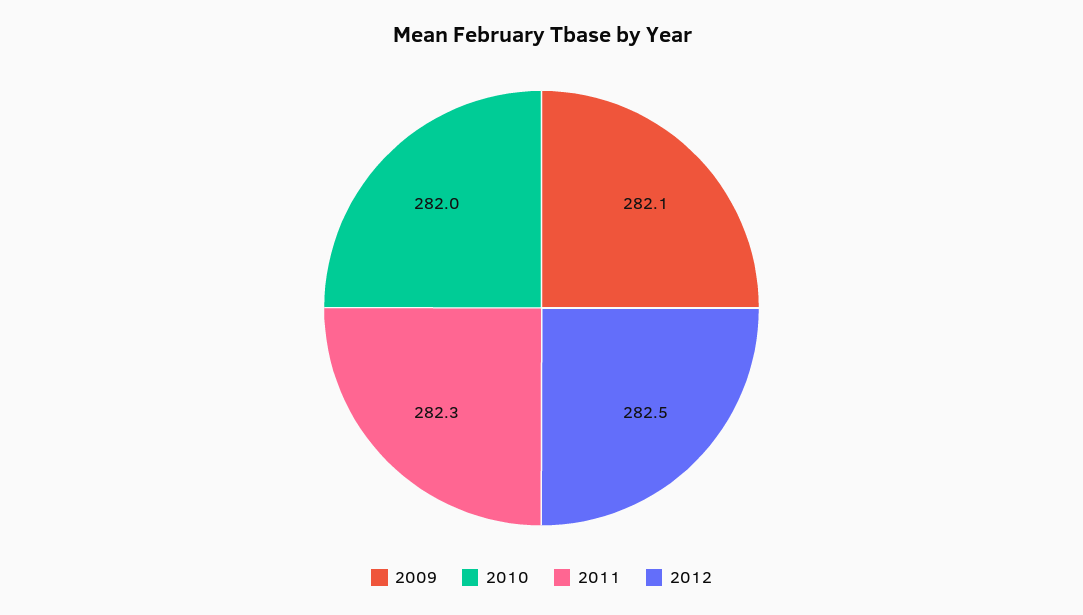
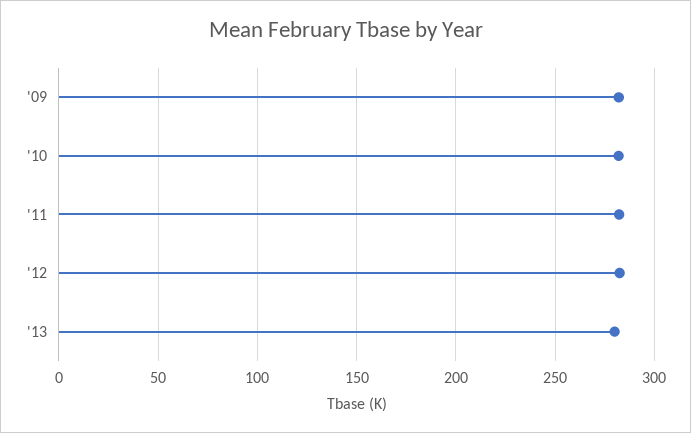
'13: none -> 280

